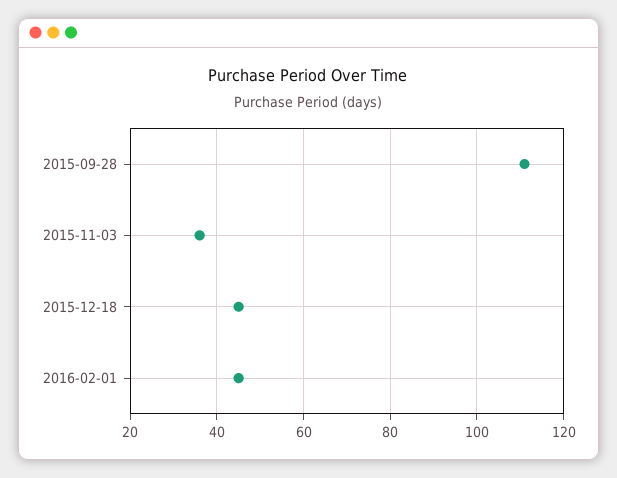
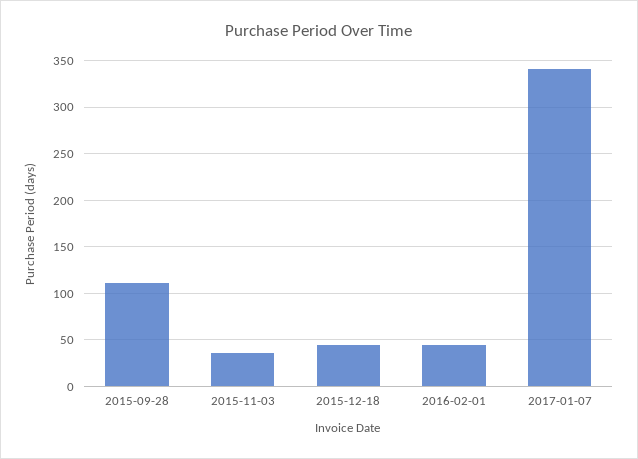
2017-01-07: none -> 340

